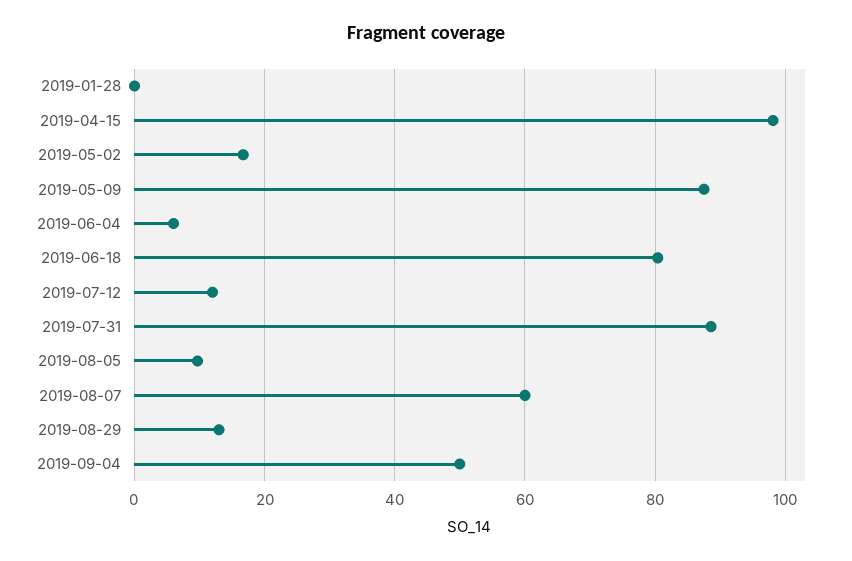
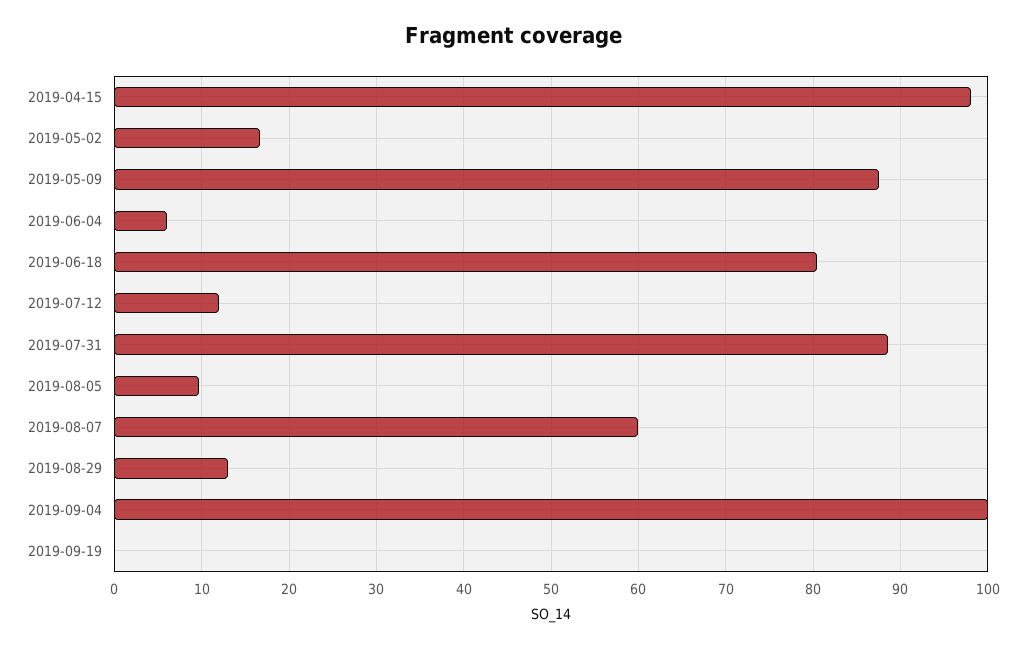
2019-01-28: 0 -> none
2019-09-04: 50 -> 100
2019-09-19: none -> 0

